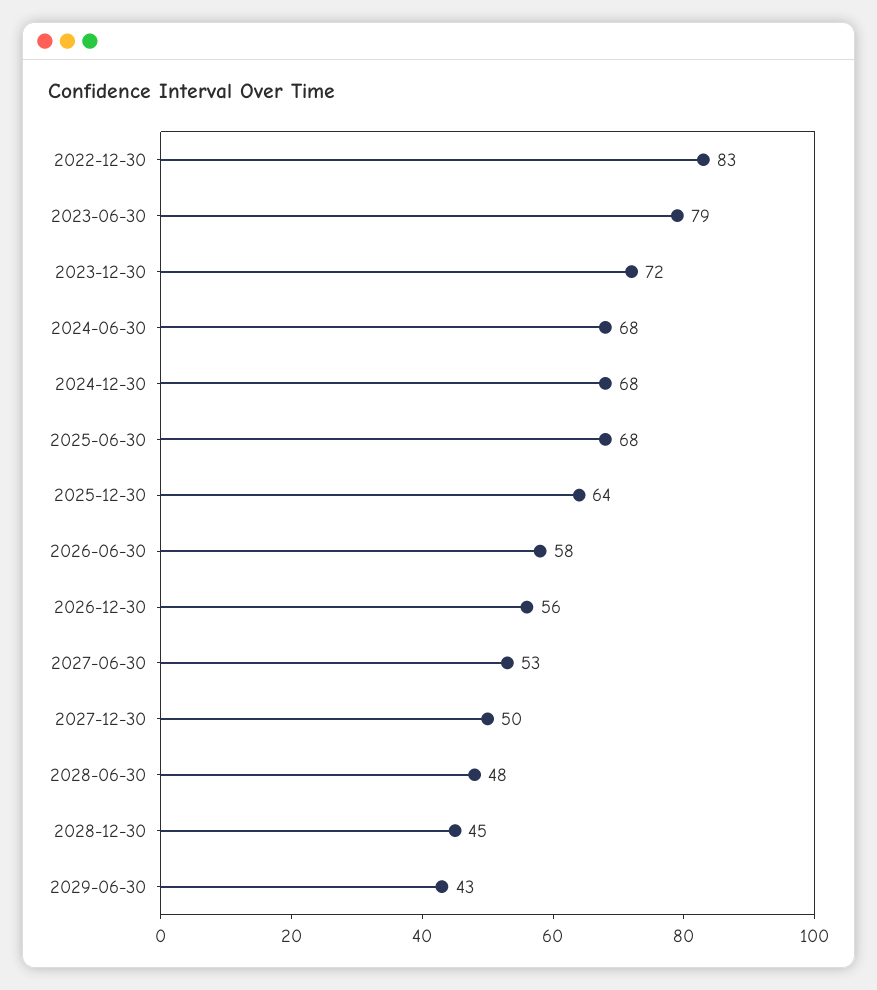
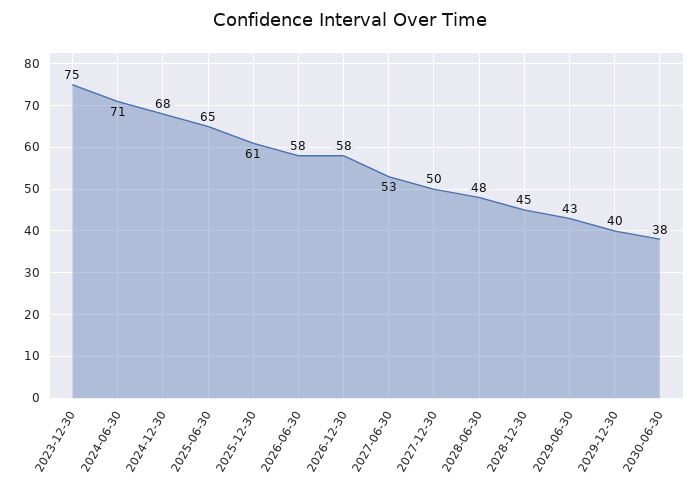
2022-12-30: 83 -> none
2023-06-30: 79 -> none
2023-12-30: 72 -> 75
2024-06-30: 68 -> 71
2025-06-30: 68 -> 65
2025-12-30: 64 -> 61
2026-12-30: 56 -> 58
2029-12-30: none -> 40
2030-06-30: none -> 38

